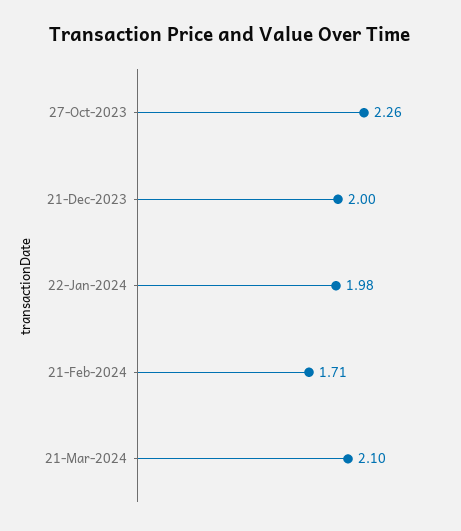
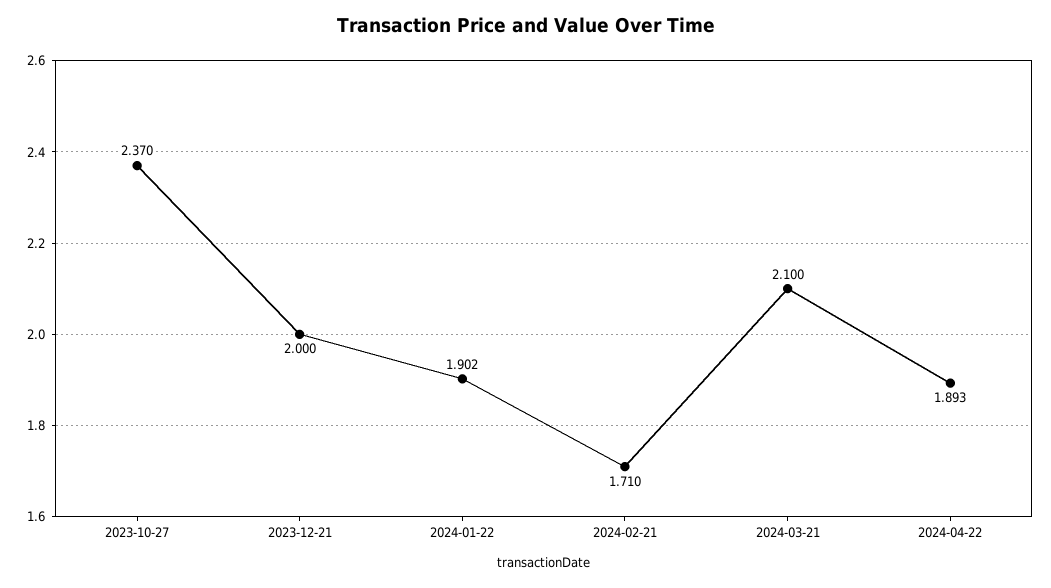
27-Oct-2023: 2.26 -> 2.37
22-Jan-2024: 1.98 -> 1.902
2024-04-22: none -> 1.893

